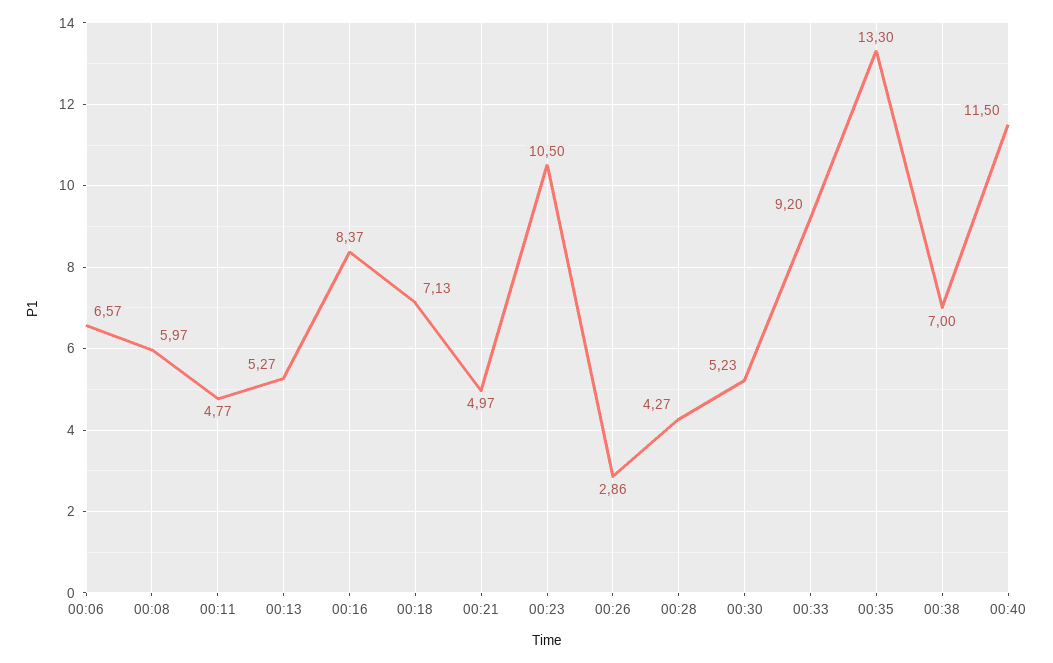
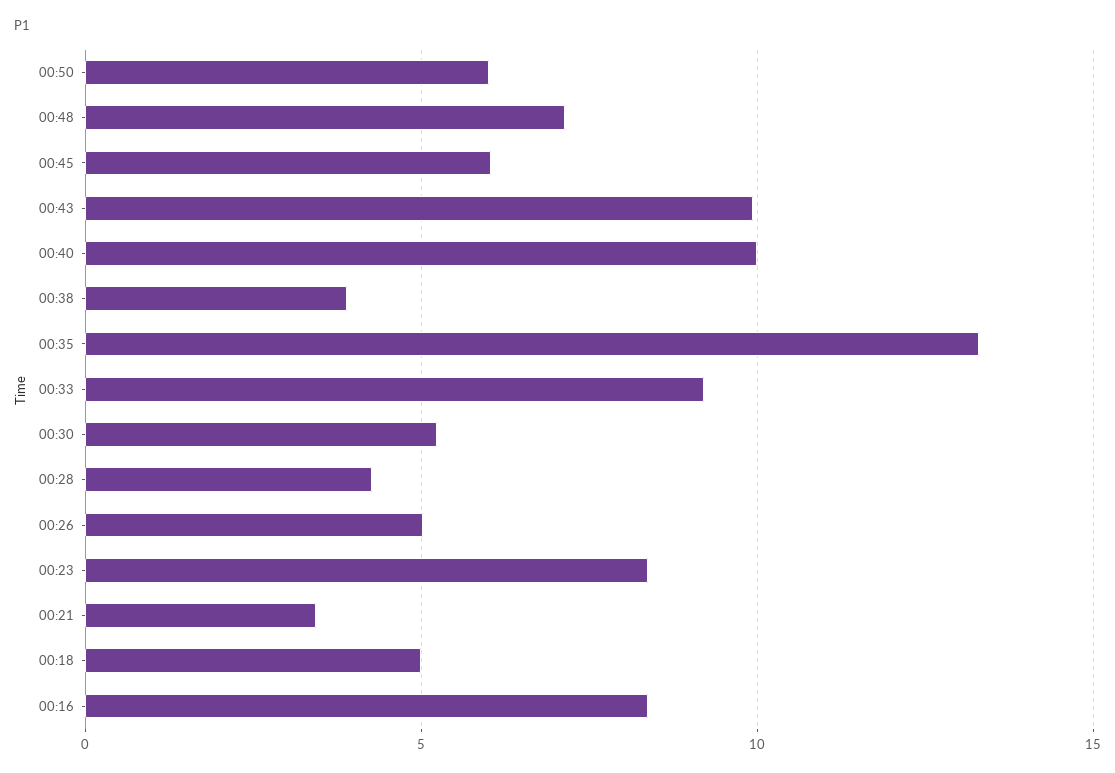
00:06: 6.57 -> none
00:08: 5.97 -> none
00:11: 4.77 -> none
00:13: 5.27 -> none
00:18: 7.13 -> 5
00:21: 4.97 -> 3.5
00:23: 10.5 -> 8.5
00:26: 2.86 -> 5
00:38: 7 -> 4
00:40: 11.5 -> 10
00:50: none -> 6
00:48: none -> 7
00:45: none -> 6
00:43: none -> 10

